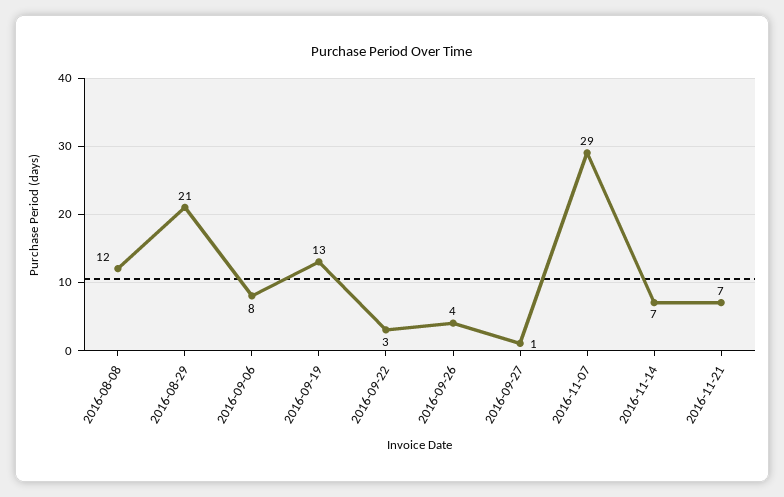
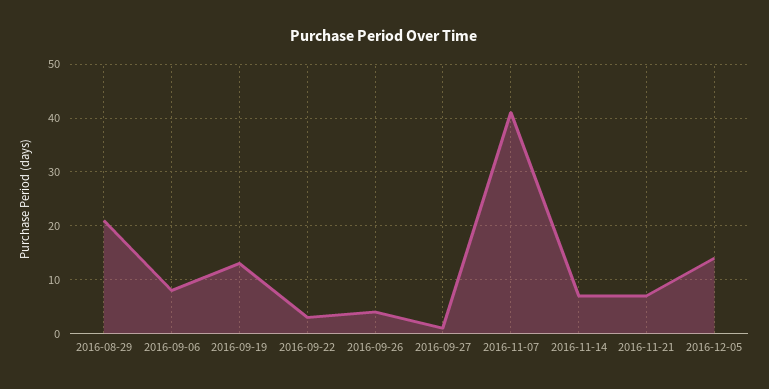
2016-08-08: 12 -> none
2016-11-07: 29 -> 40
2016-12-05: none -> 15

